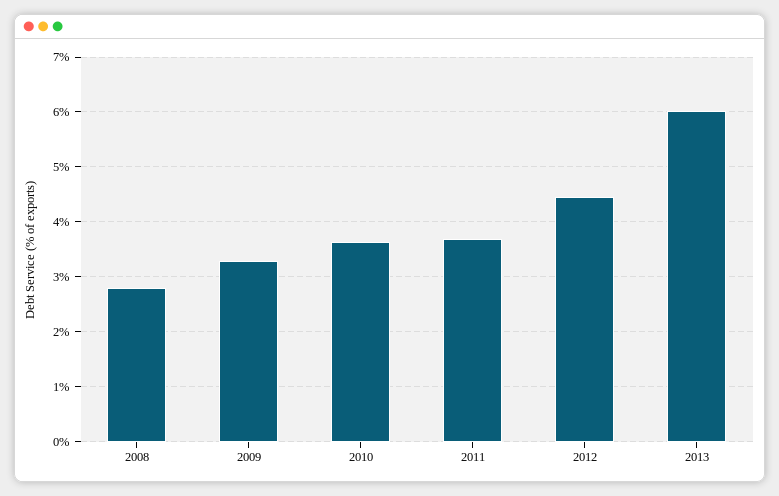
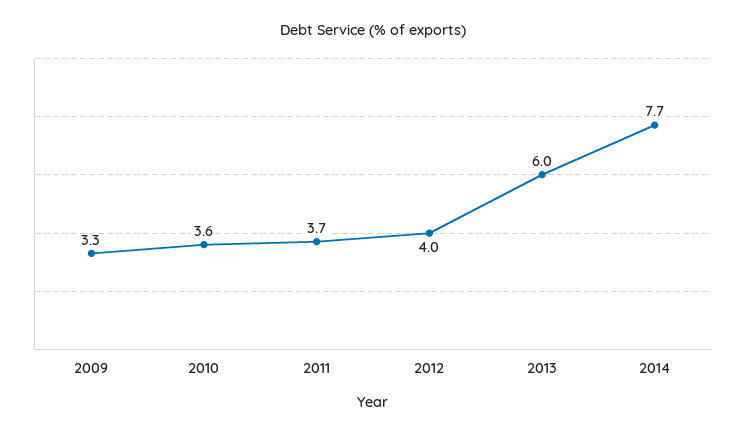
2008: 2.8 -> none
2012: 4.4 -> 4
2014: none -> 7.7

